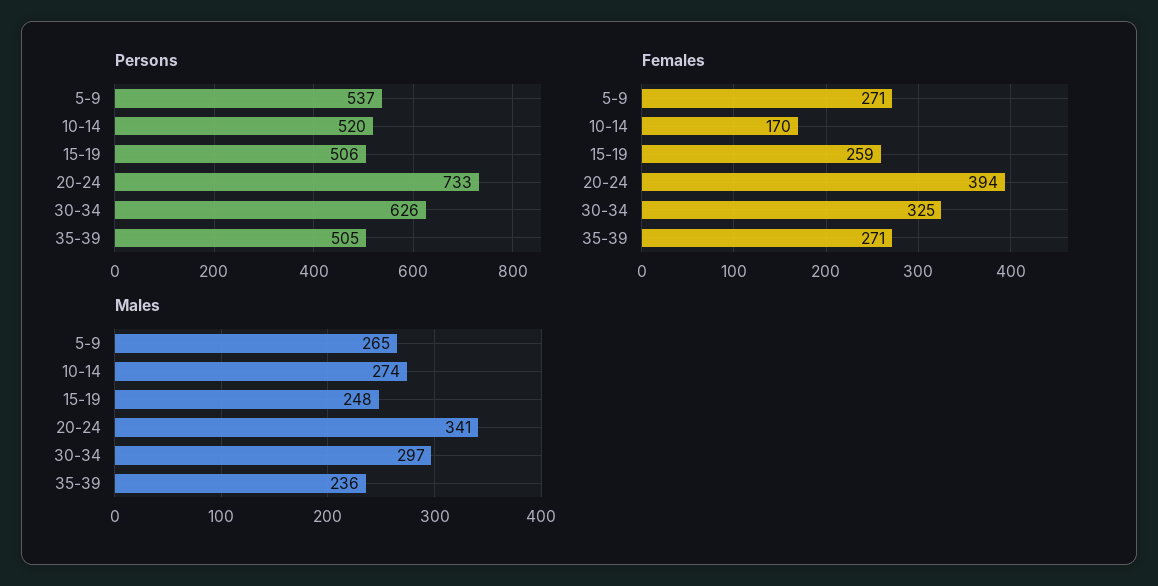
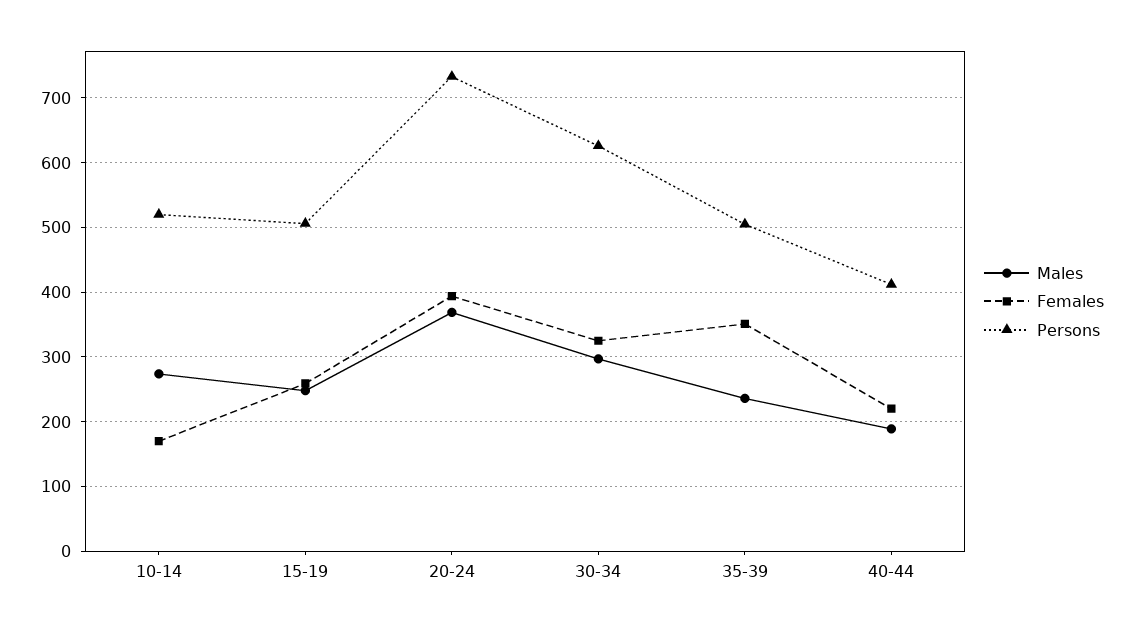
Persons, 5-9: 537 -> none
Females, 5-9: 271 -> none
Females, 35-39: 271 -> 350
Males, 5-9: 265 -> none
Males, 20-24: 341 -> 370
Males, 40-44: none -> 190
Females, 40-44: none -> 220
Persons, 40-44: none -> 410

